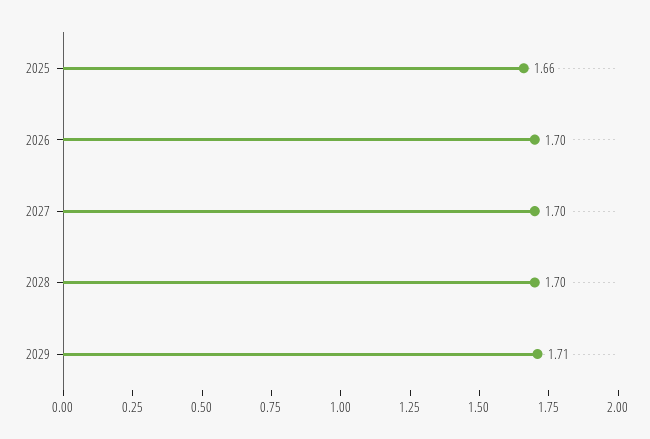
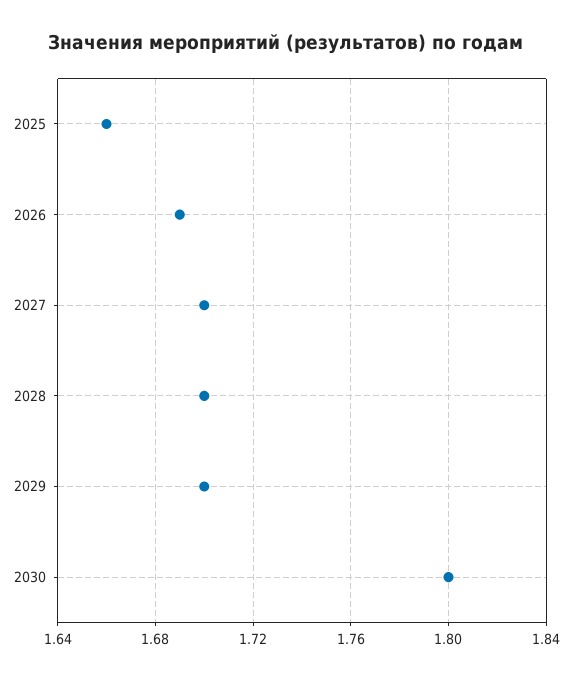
2026: 1.7 -> 1.69
2029: 1.71 -> 1.7
2030: none -> 1.8

